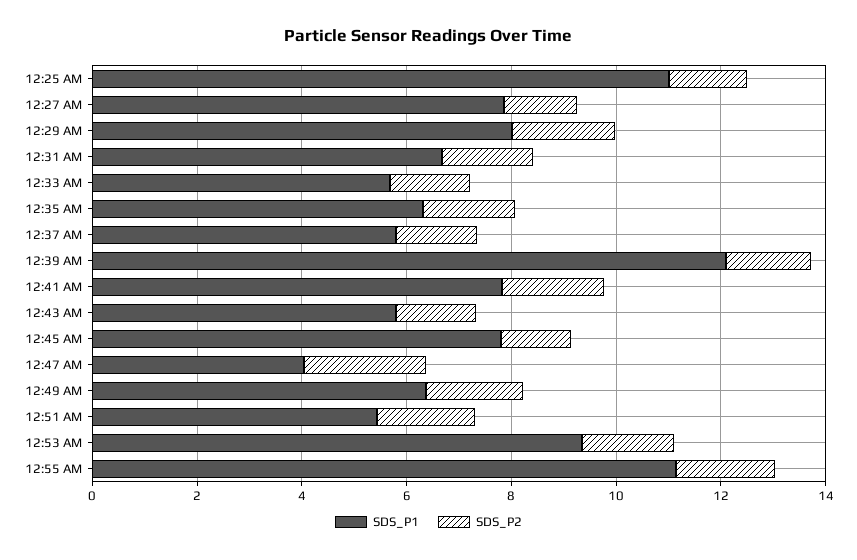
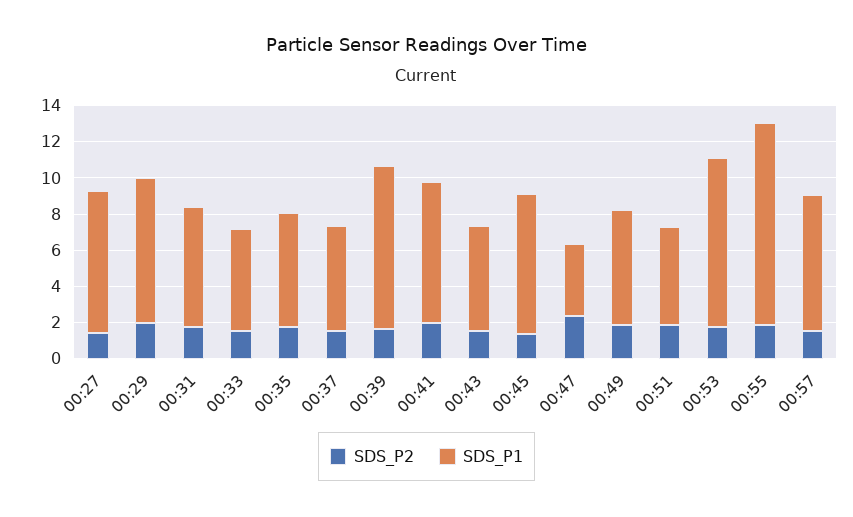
SDS_P1, 12:25 AM: 11 -> none
SDS_P2, 12:25 AM: 1.5 -> none
SDS_P1, 12:39 AM: 12 -> 9
SDS_P2, 00:57: none -> 1.5
SDS_P1, 00:57: none -> 7.5

